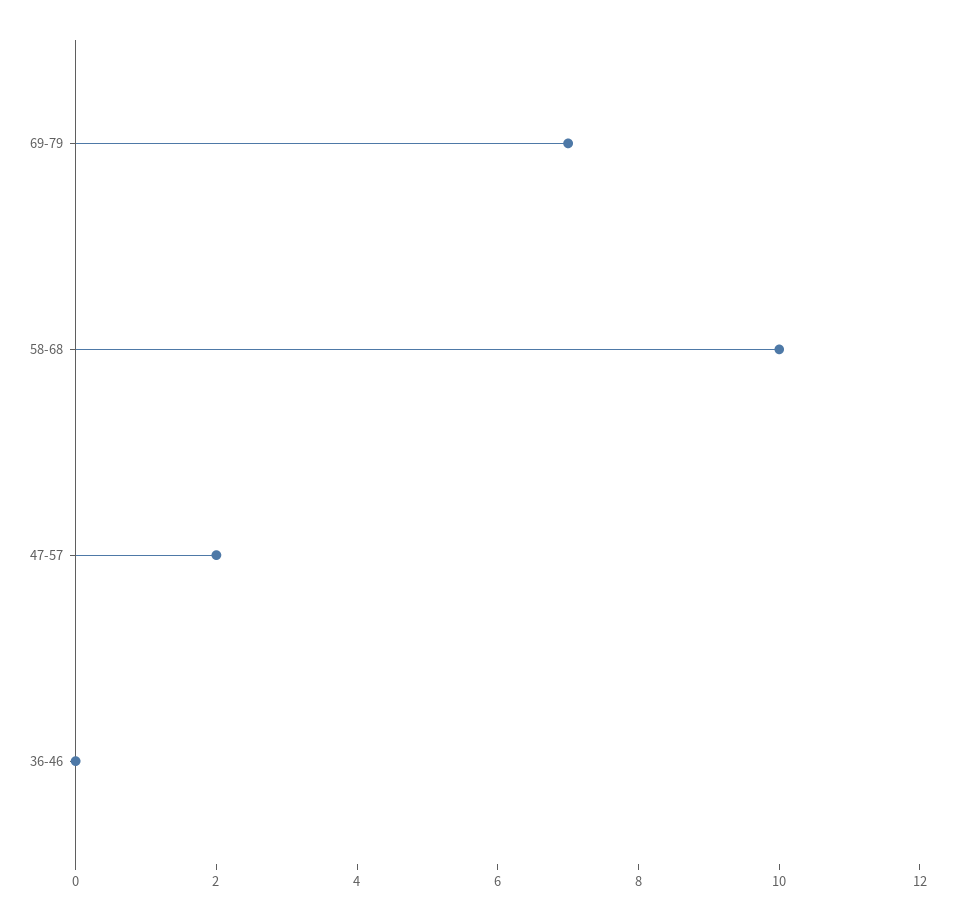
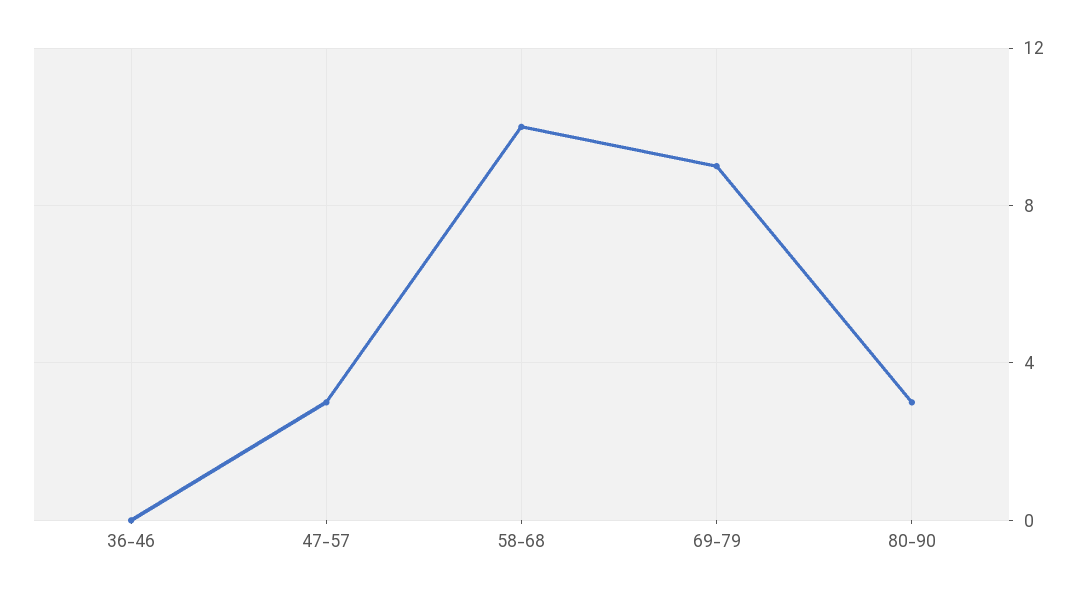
69-79: 7 -> 9
47-57: 2 -> 3
80-90: none -> 3

